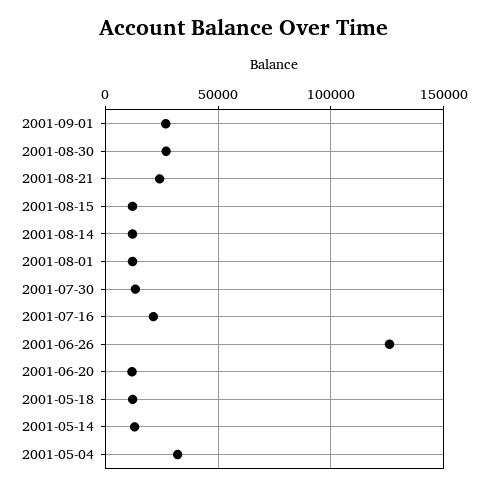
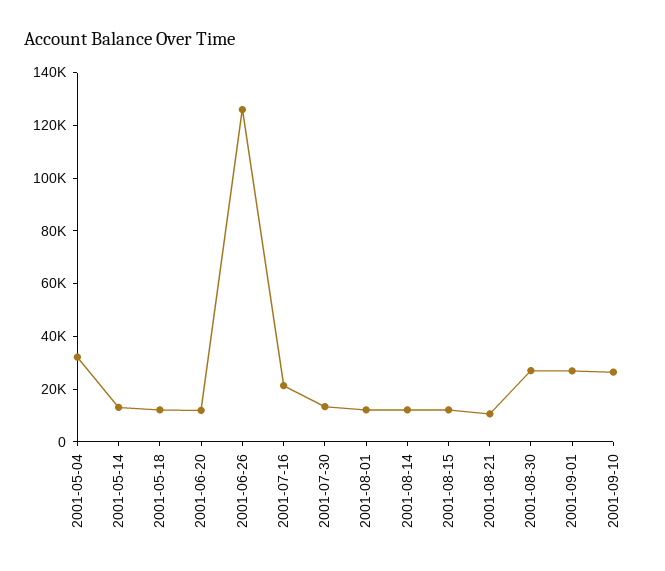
2001-08-21: 25000 -> 10000
2001-09-10: none -> 25000

